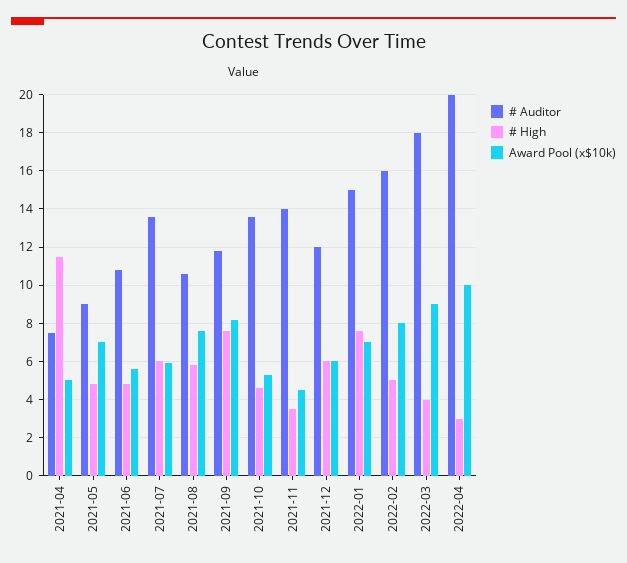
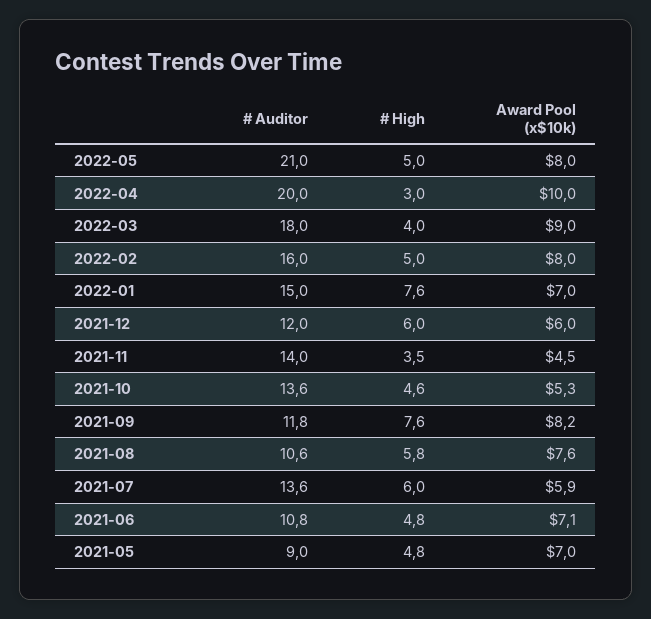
# Auditor, 2021-04: 7.5 -> none
# High, 2021-04: 11.5 -> none
Award Pool (x$10k), 2021-04: 5 -> none
Award Pool (x$10k), 2021-06: 5.5 -> 7.1
# Auditor, 2022-05: none -> 21
# High, 2022-05: none -> 5
Award Pool (x$10k), 2022-05: none -> 8

